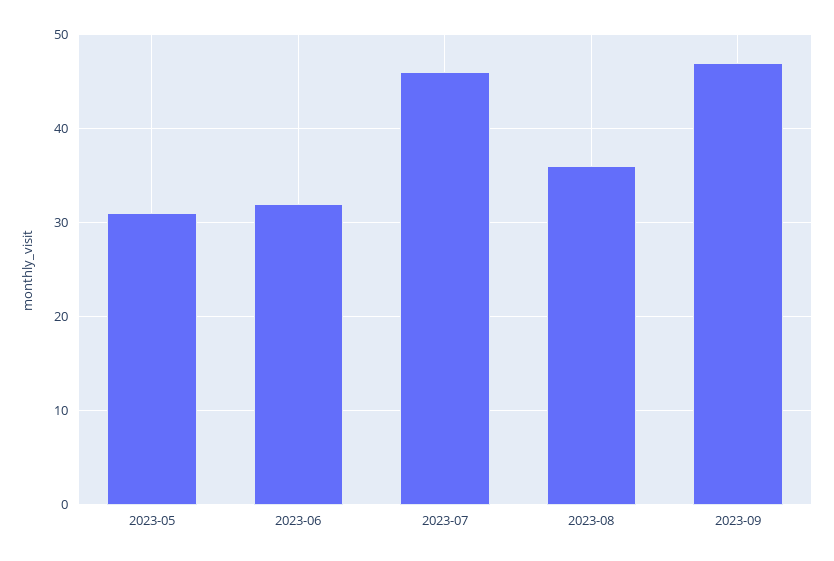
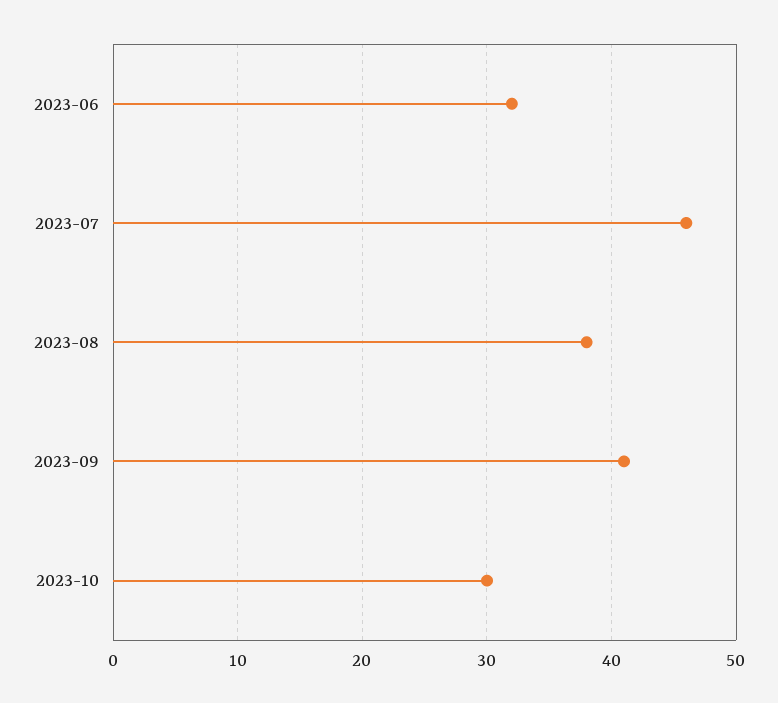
2023-05: 31 -> none
2023-08: 36 -> 38
2023-09: 47 -> 41
2023-10: none -> 30

